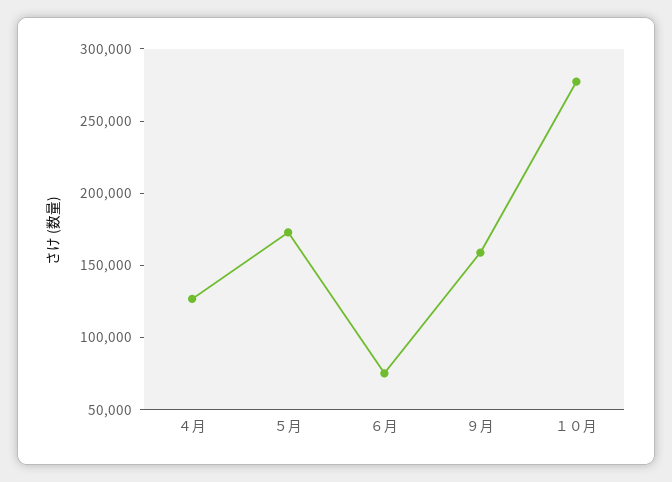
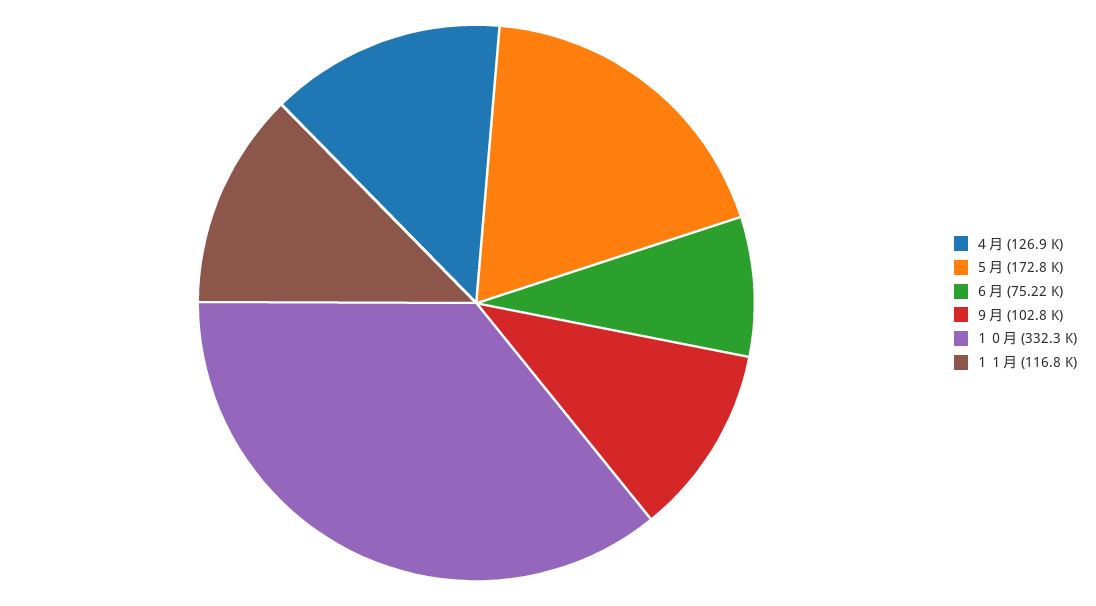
９月: 160000 -> 102800
１０月: 280000 -> 332300
１１月: none -> 116800

